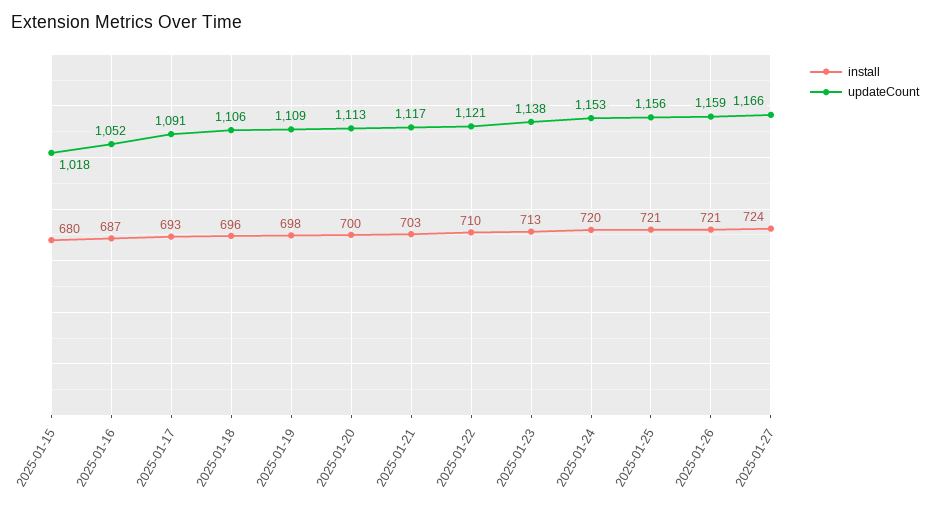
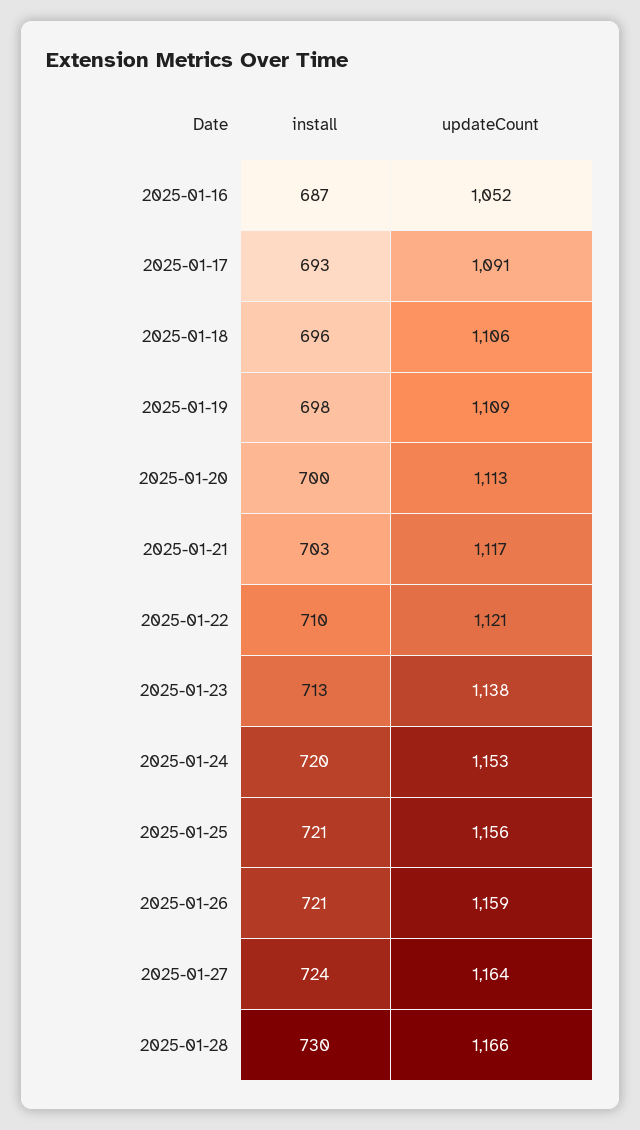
install, 2025-01-15: 680 -> none
updateCount, 2025-01-15: 1018 -> none
updateCount, 2025-01-27: 1166 -> 1164
install, 2025-01-28: none -> 730
updateCount, 2025-01-28: none -> 1166

